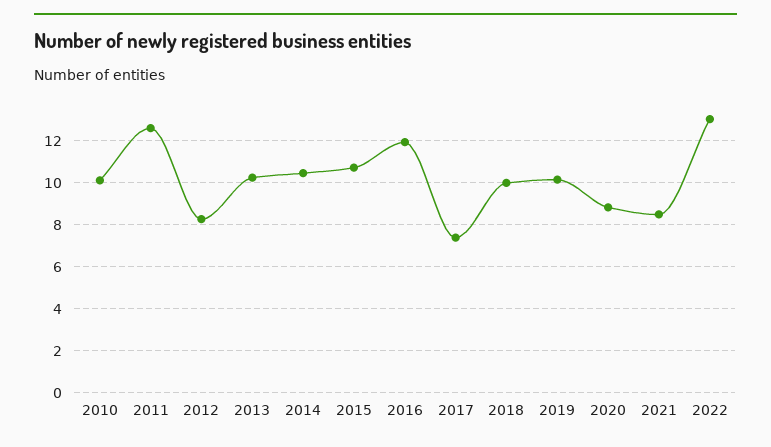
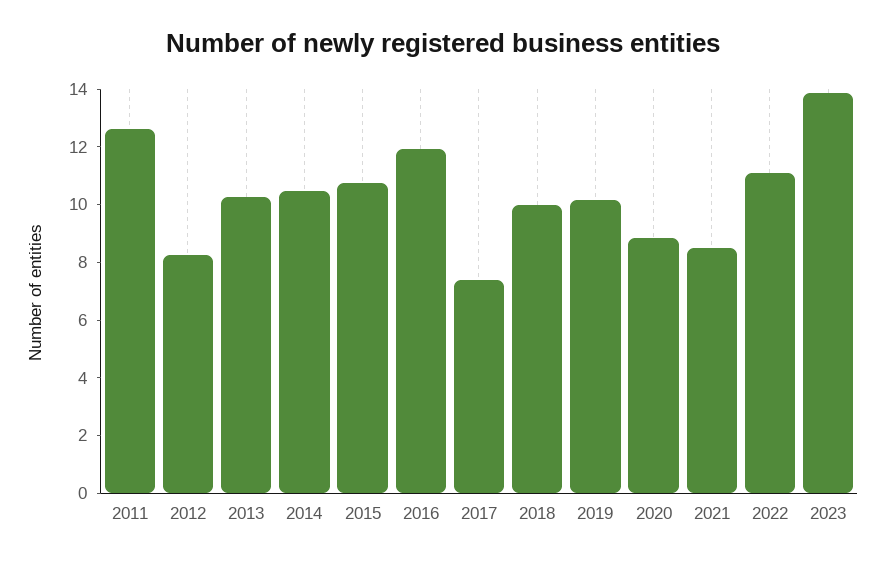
2010: 10 -> none
2022: 13 -> 11
2023: none -> 14

